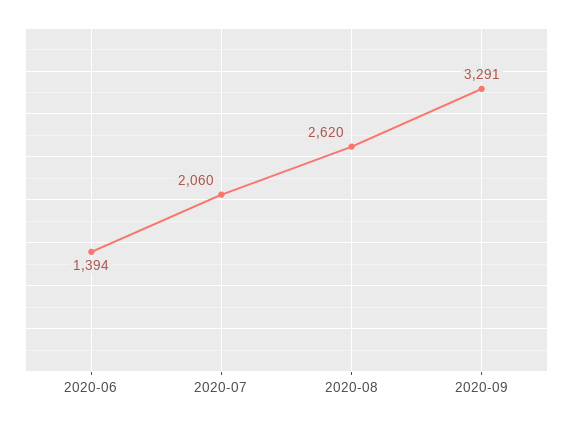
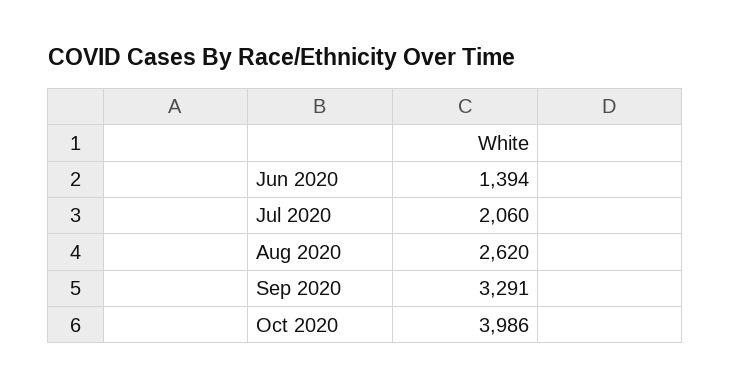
Oct 2020: none -> 3986

